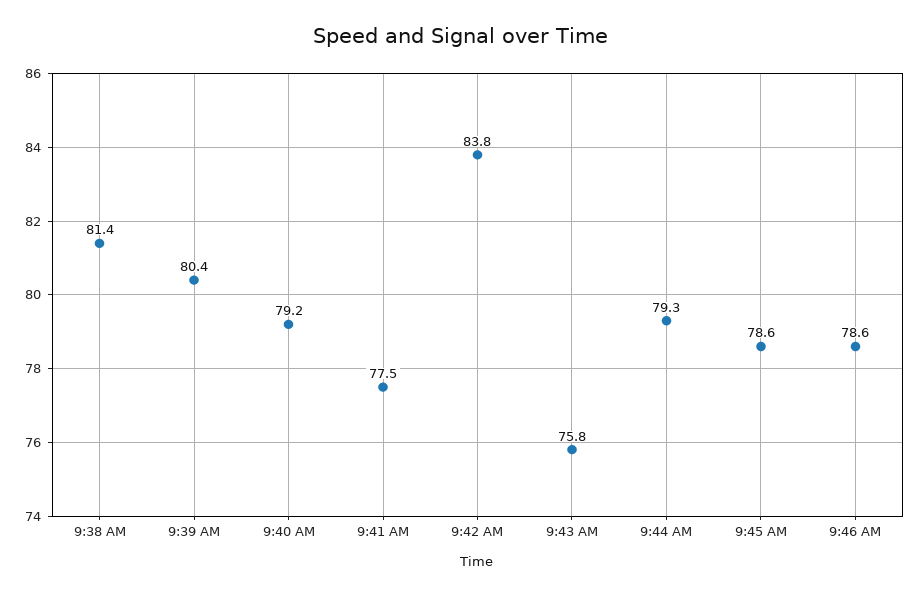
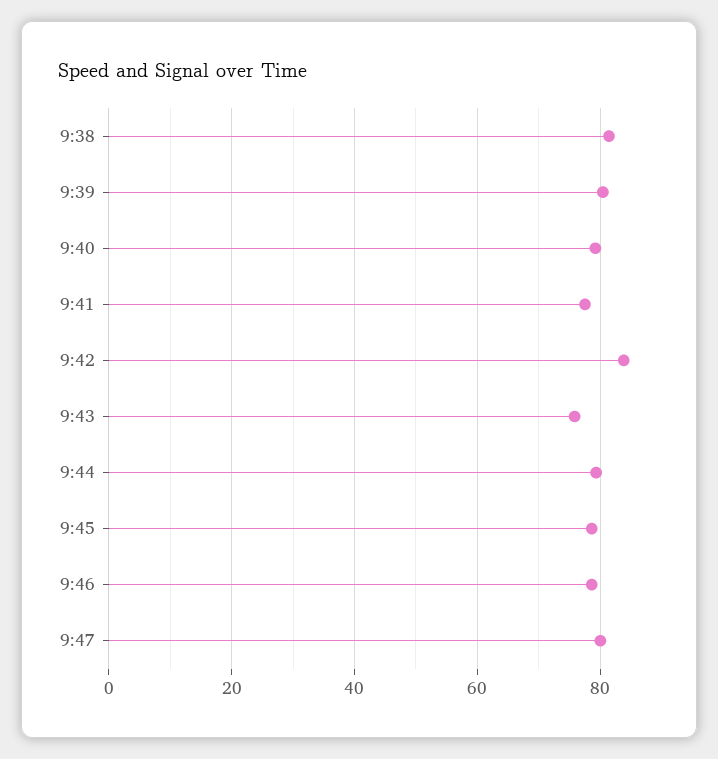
9:47: none -> 80

